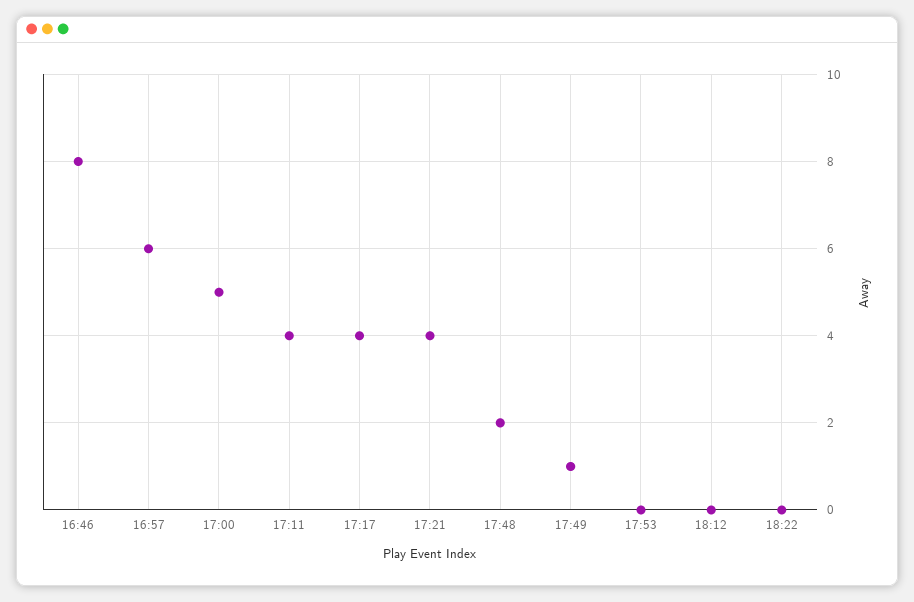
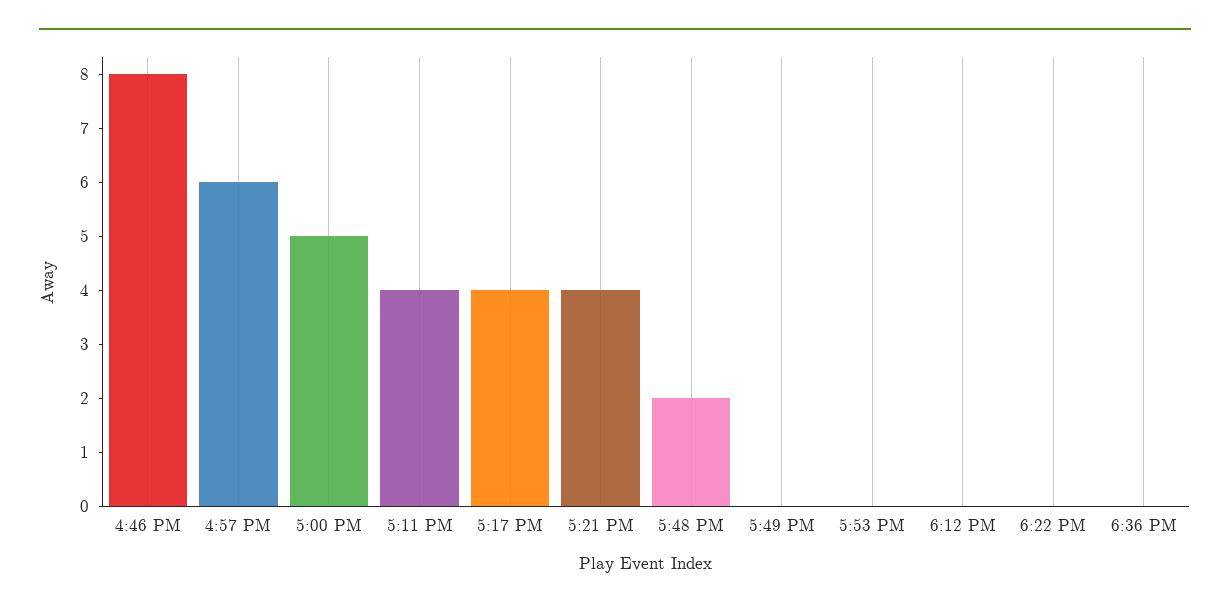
17:49: 1 -> 0
6:36 PM: none -> 0

